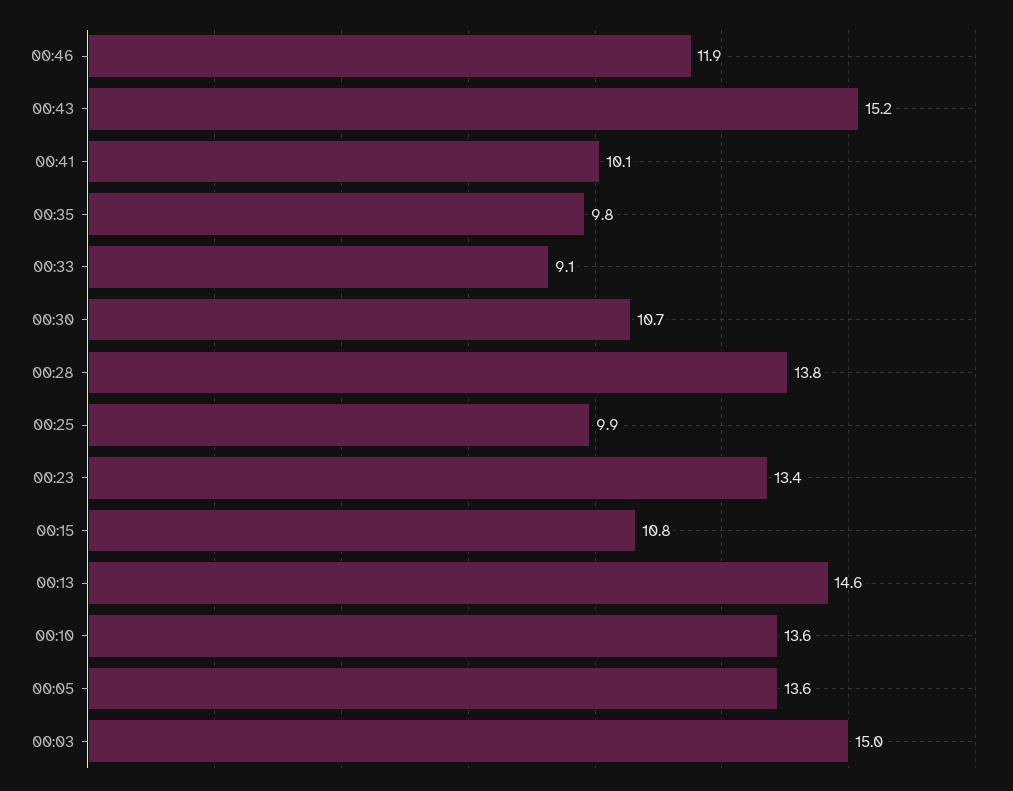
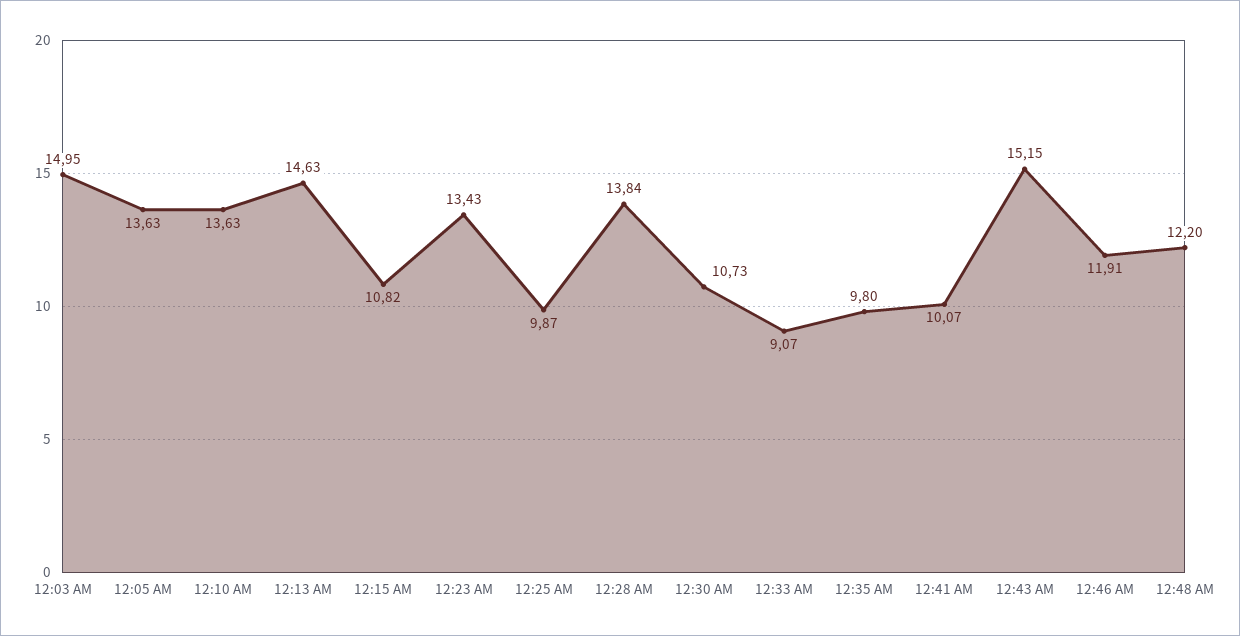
12:48 AM: none -> 12.2

